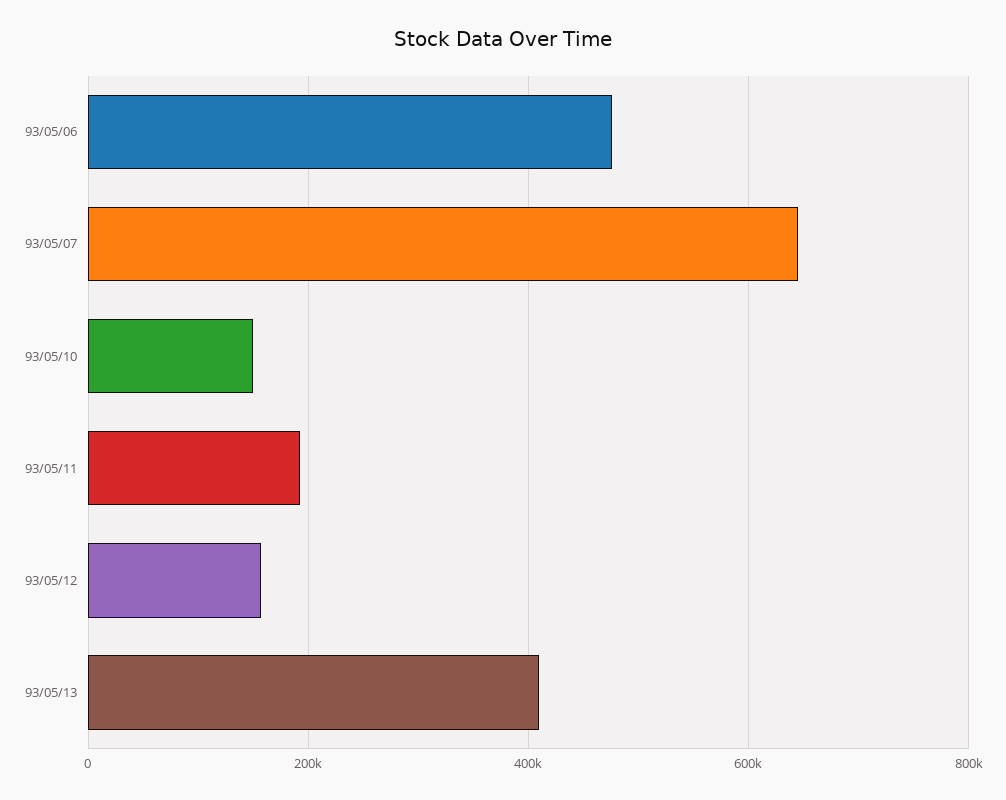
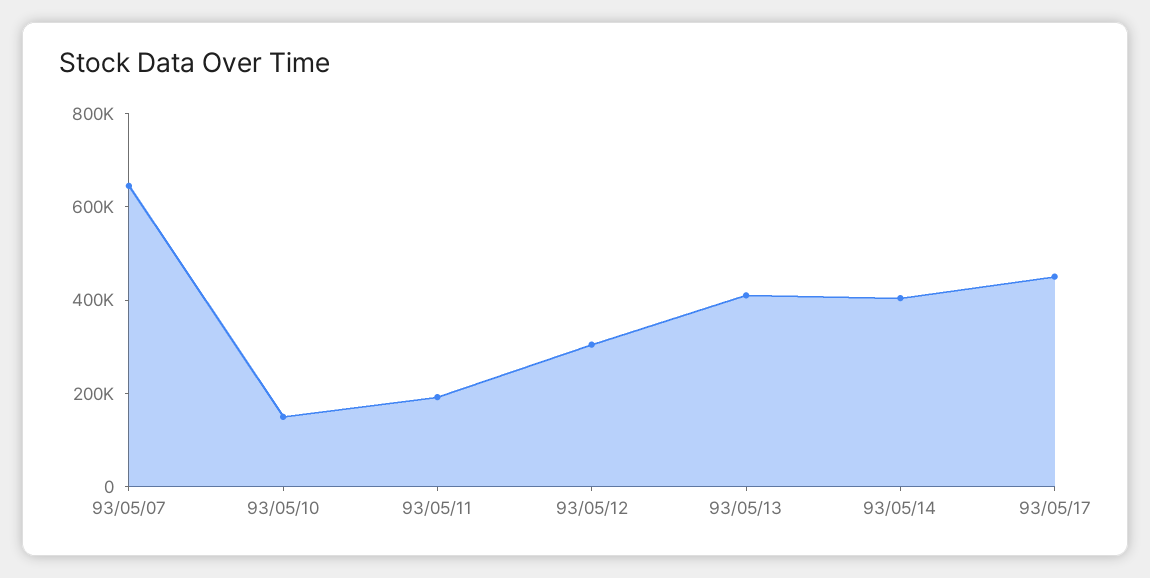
93/05/06: 480000 -> none
93/05/12: 160000 -> 300000
93/05/14: none -> 400000
93/05/17: none -> 450000

